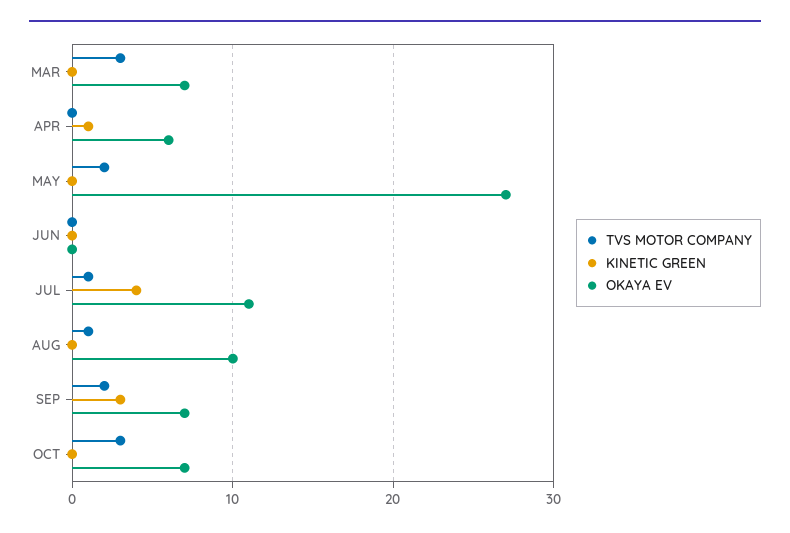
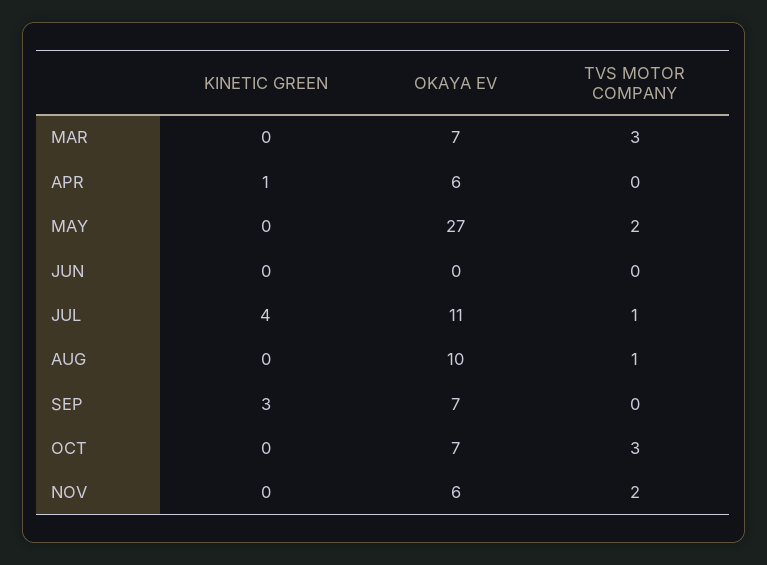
TVS MOTOR COMPANY, SEP: 2 -> 0
KINETIC GREEN, NOV: none -> 0
OKAYA EV, NOV: none -> 6
TVS MOTOR COMPANY, NOV: none -> 2

